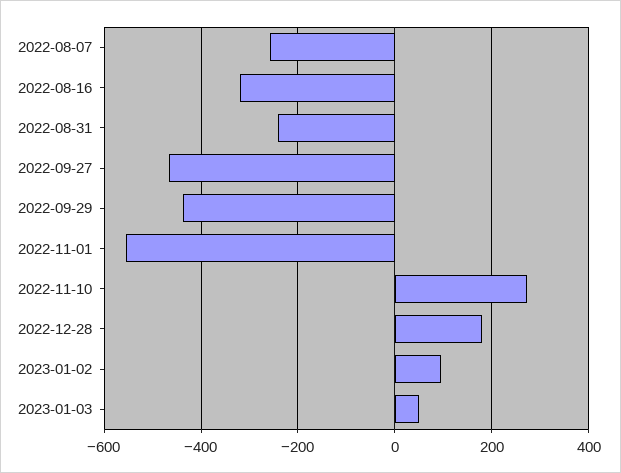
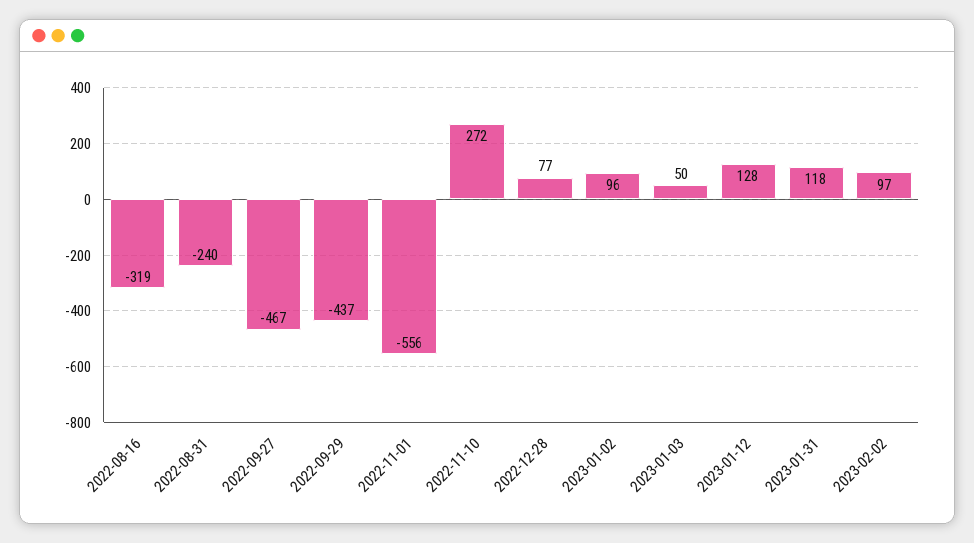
2022-08-07: -260 -> none
2022-12-28: 180 -> 77
2023-01-12: none -> 128
2023-01-31: none -> 118
2023-02-02: none -> 97

